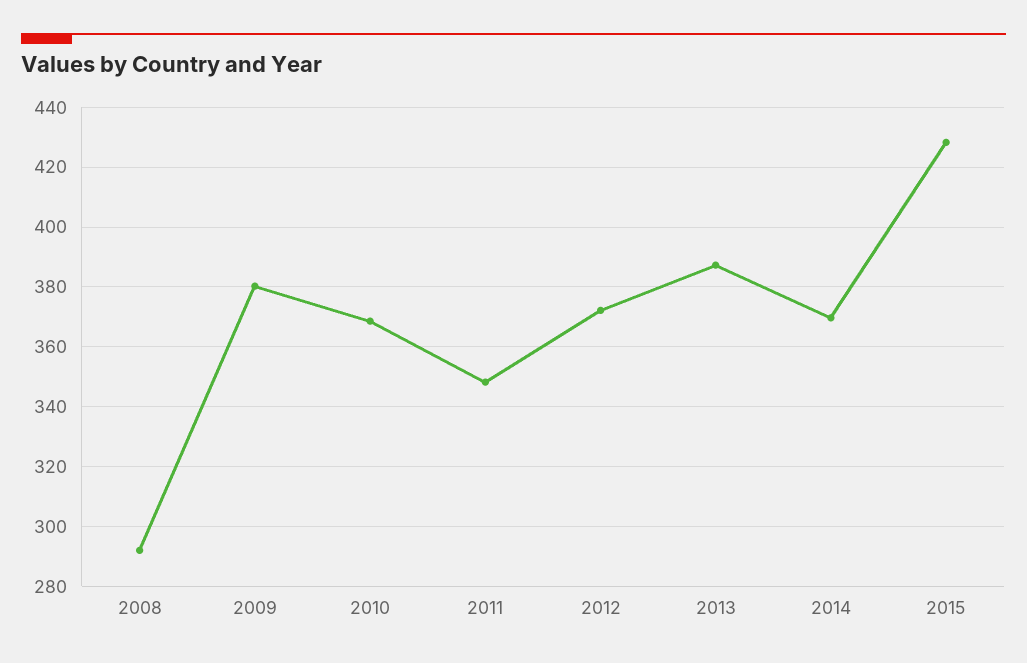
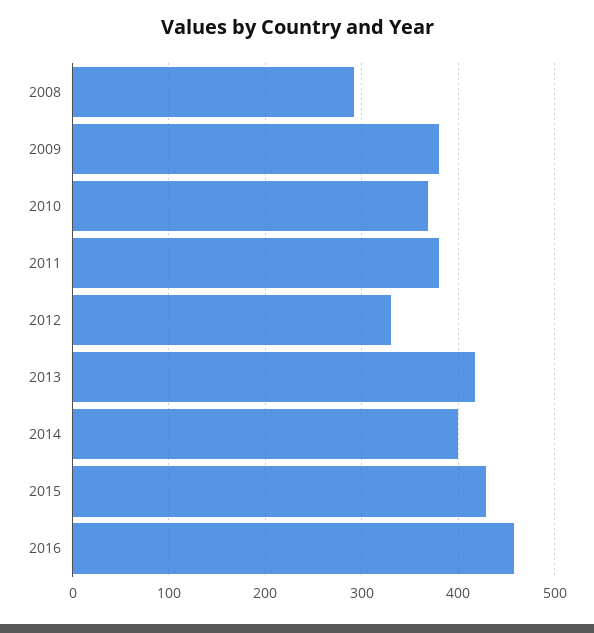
2011: 347.5 -> 380
2012: 372.5 -> 330
2013: 387.5 -> 420
2014: 370 -> 400
2016: none -> 460

